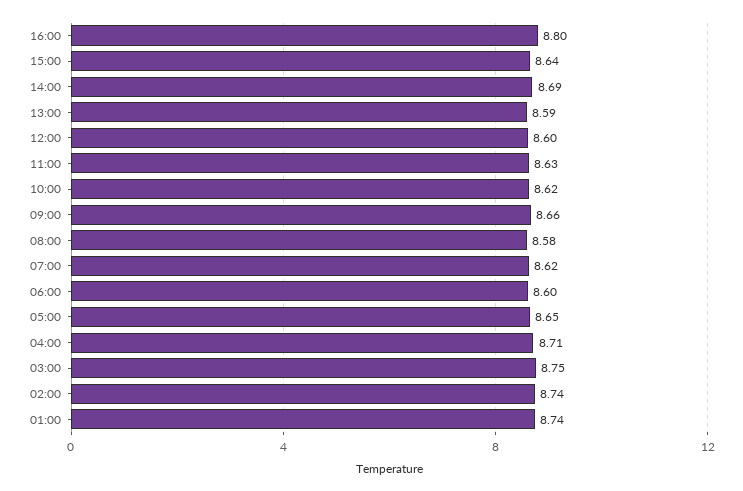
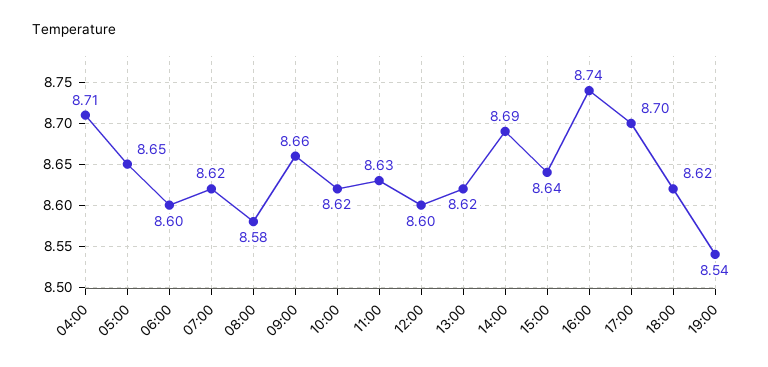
16:00: 8.8 -> 8.74
13:00: 8.59 -> 8.62
03:00: 8.75 -> none
02:00: 8.74 -> none
01:00: 8.74 -> none
17:00: none -> 8.7
18:00: none -> 8.62
19:00: none -> 8.54

